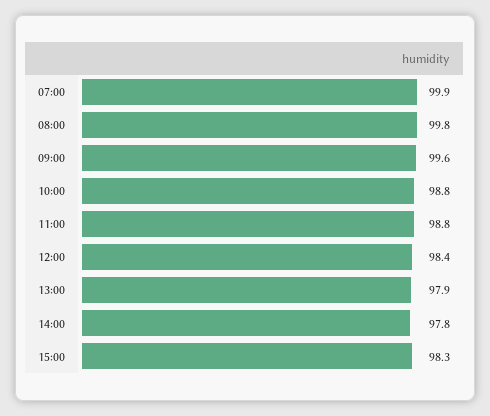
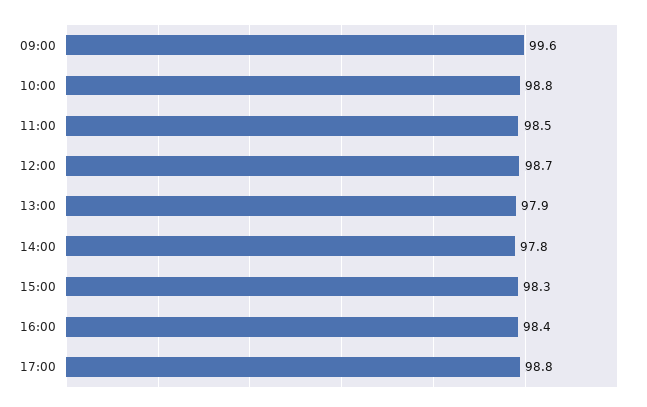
07:00: 99.9 -> none
08:00: 99.8 -> none
11:00: 98.8 -> 98.5
12:00: 98.4 -> 98.7
16:00: none -> 98.4
17:00: none -> 98.8

